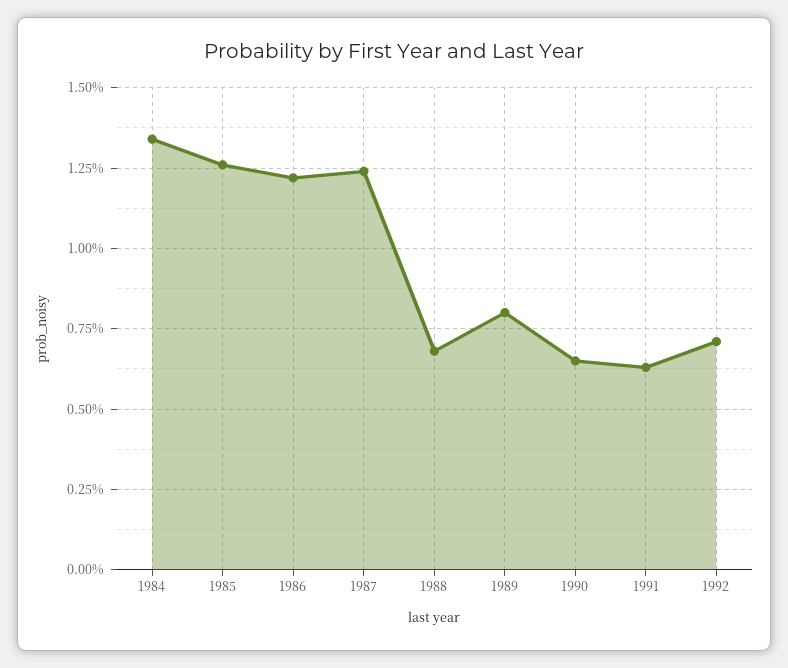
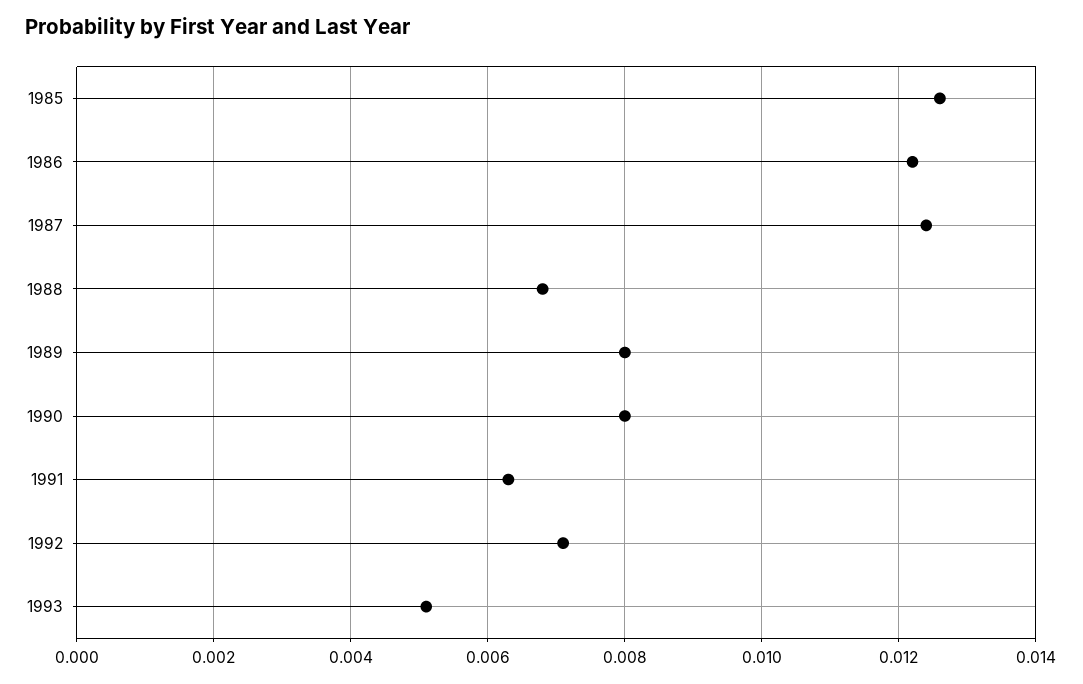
1984: 0.0135 -> none
1990: 0.0065 -> 0.008
1993: none -> 0.005

